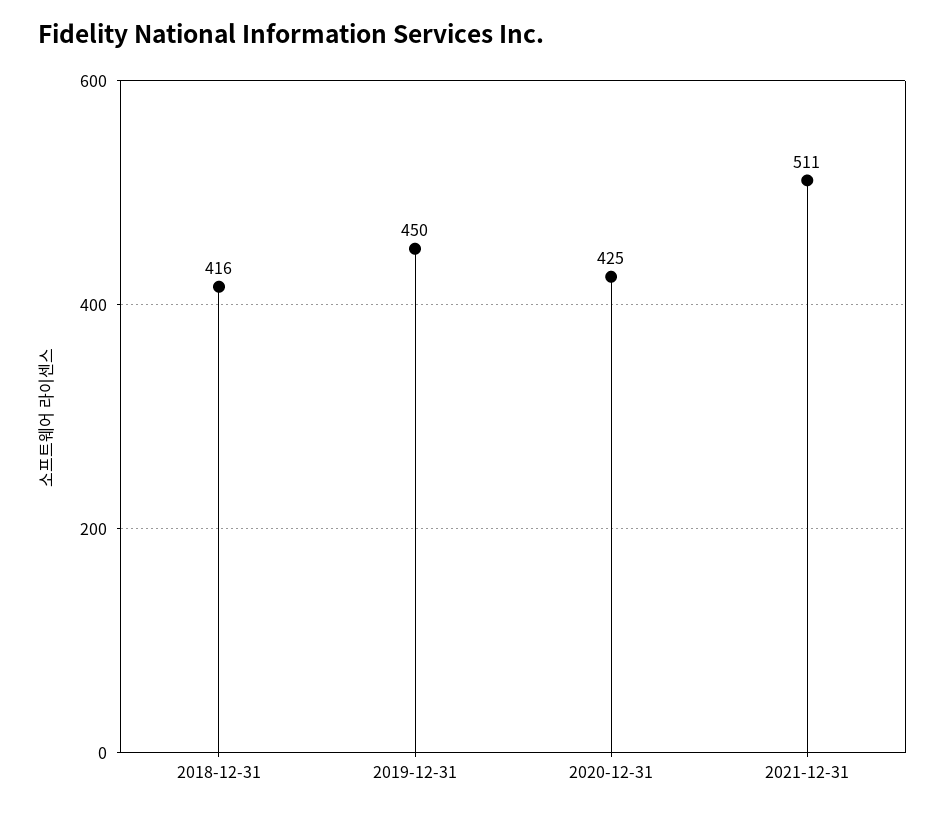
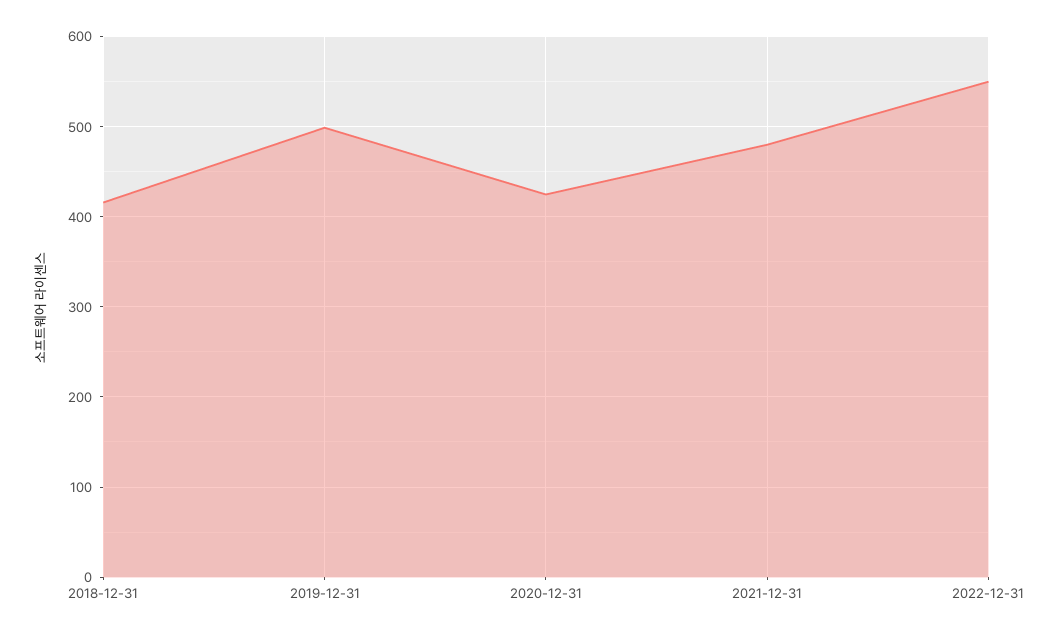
2019-12-31: 450 -> 500
2021-12-31: 511 -> 480
2022-12-31: none -> 550

